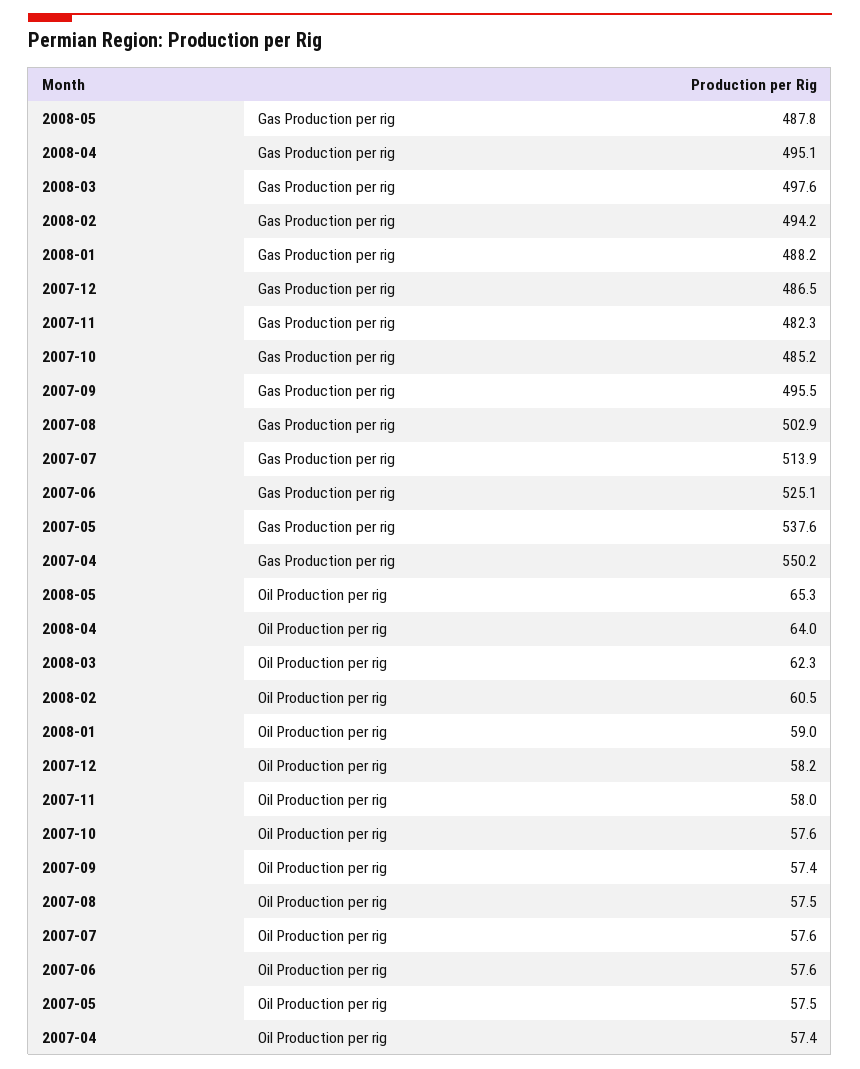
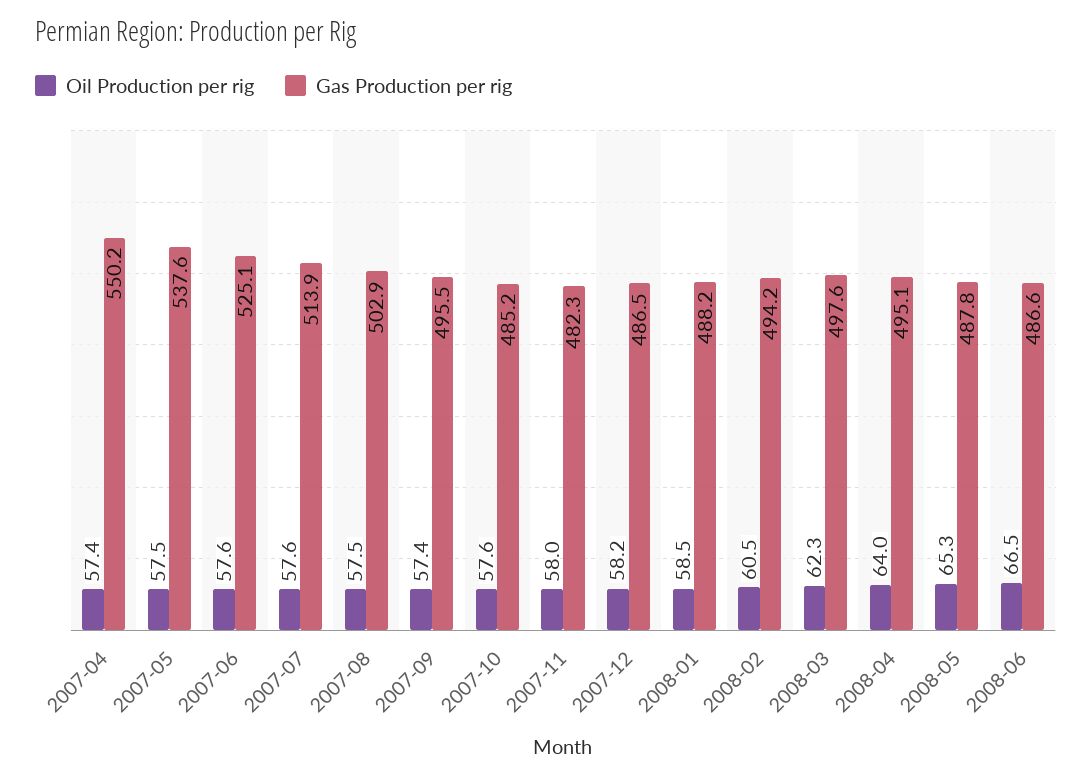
Oil Production per rig, 2008-01: 59 -> 58.5
Oil Production per rig, 2008-06: none -> 66.5
Gas Production per rig, 2008-06: none -> 486.6

